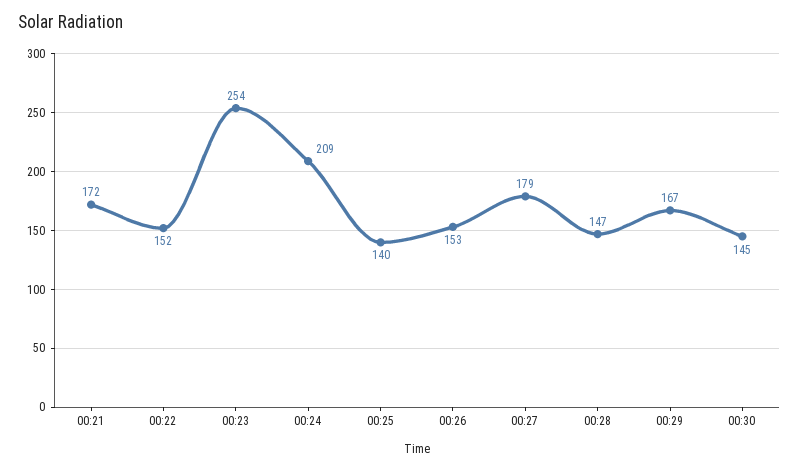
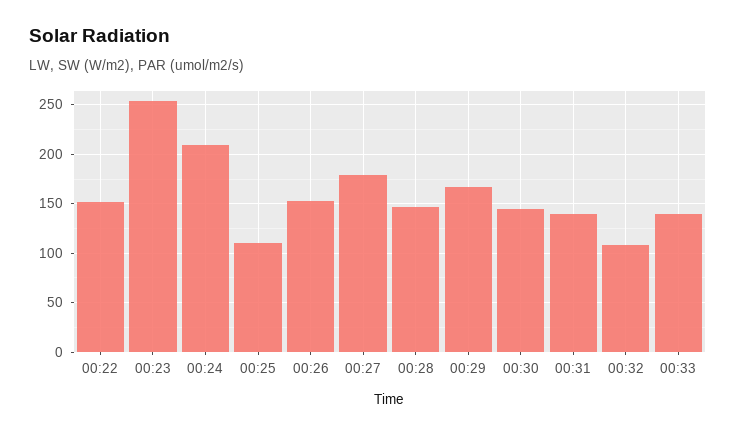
00:21: 172 -> none
00:25: 140 -> 110
00:31: none -> 140
00:32: none -> 110
00:33: none -> 140

